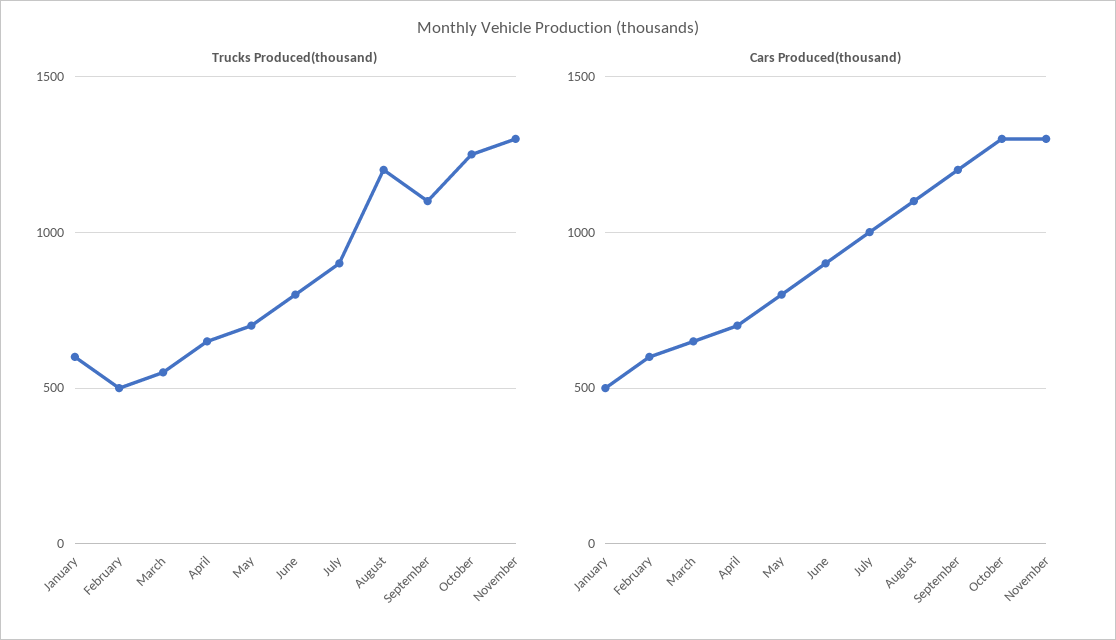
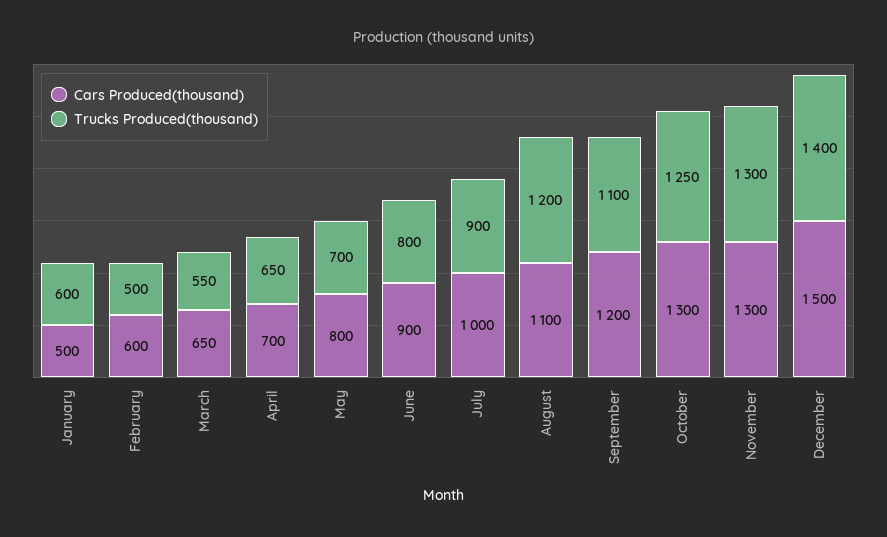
Cars Produced(thousand), December: none -> 1500
Trucks Produced(thousand), December: none -> 1400

